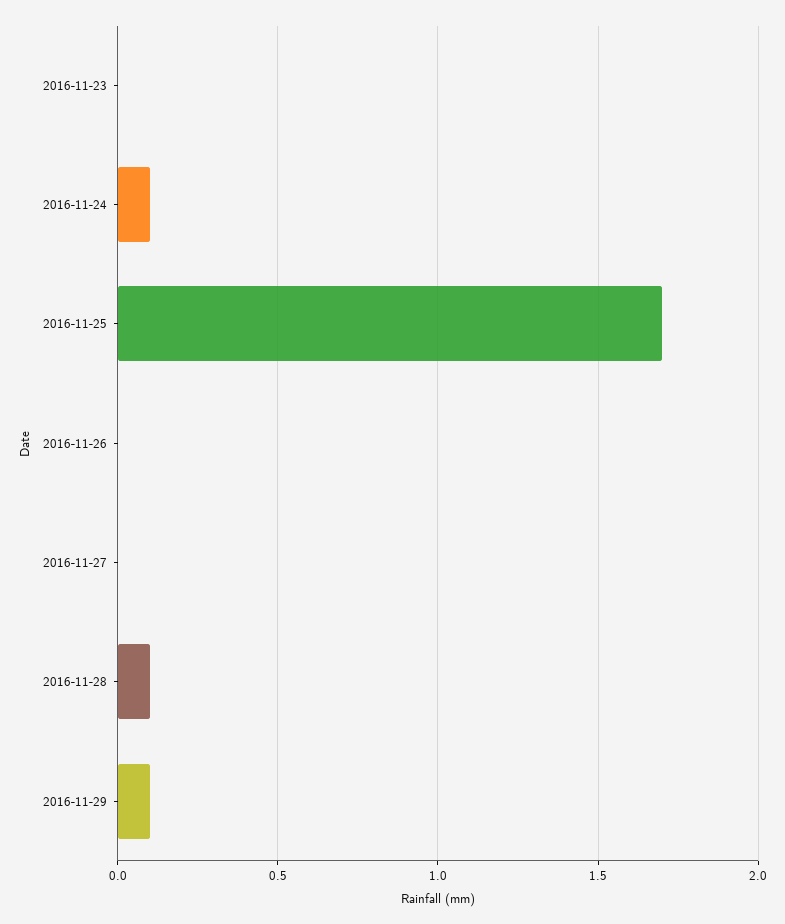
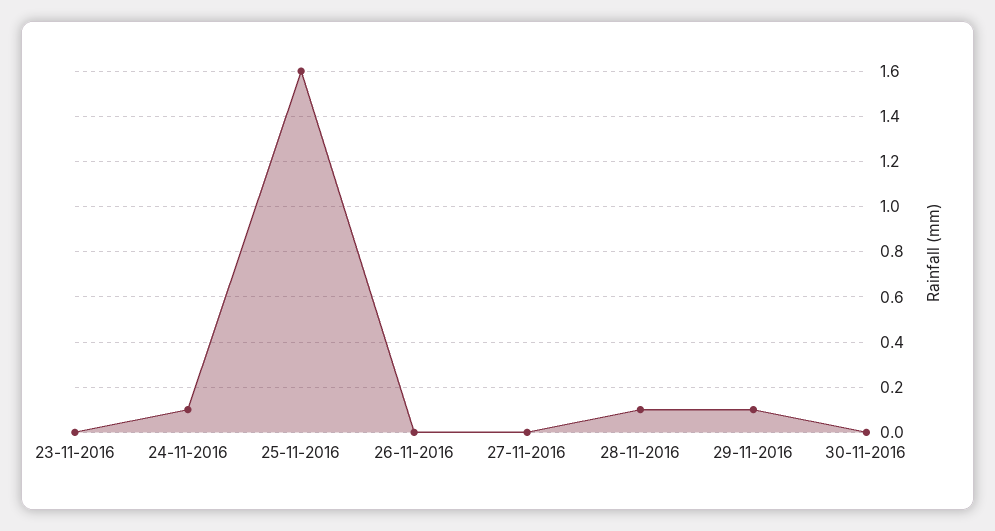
2016-11-25: 1.7 -> 1.6
30-11-2016: none -> 0

